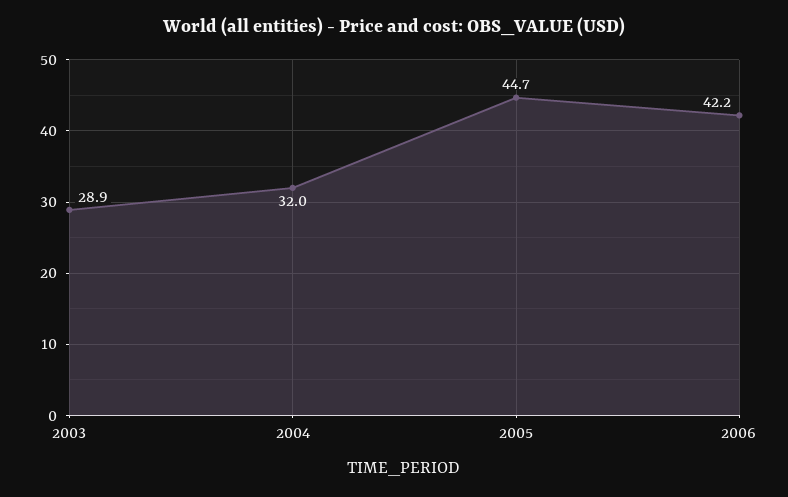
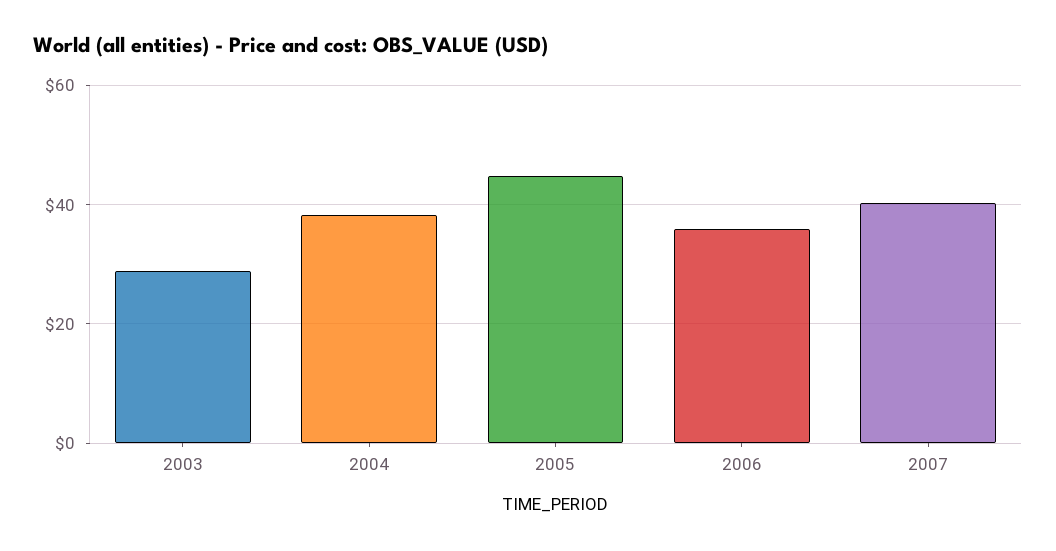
2004: 32 -> 38
2006: 42.2 -> 36
2007: none -> 40

